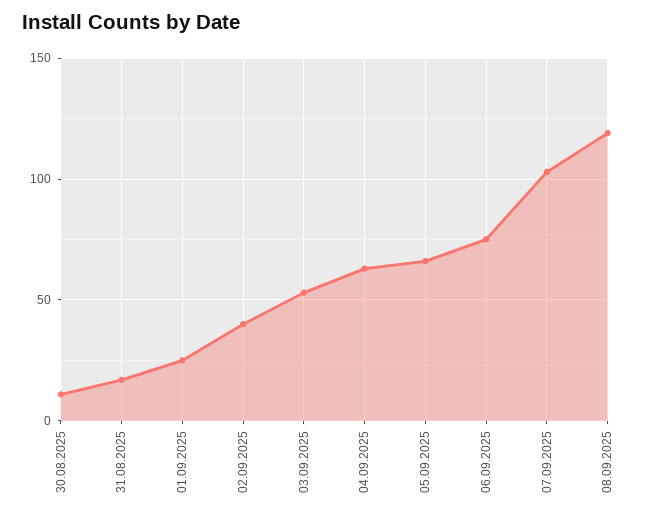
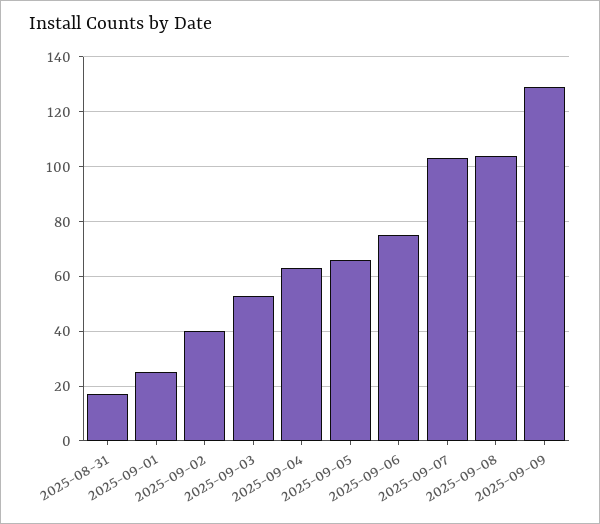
30.08.2025: 10 -> none
08.09.2025: 120 -> 105
2025-09-09: none -> 130

